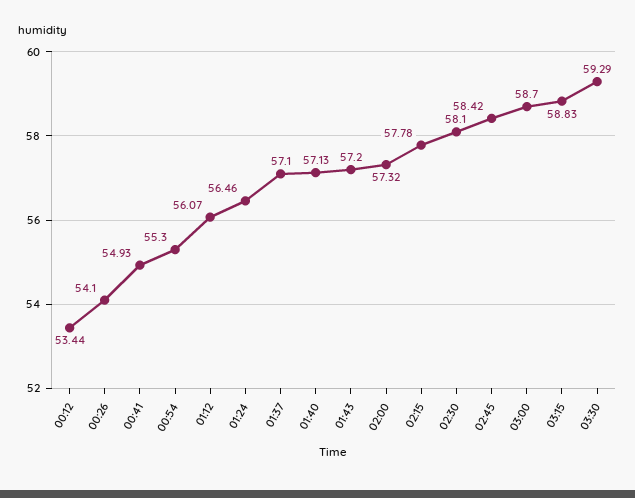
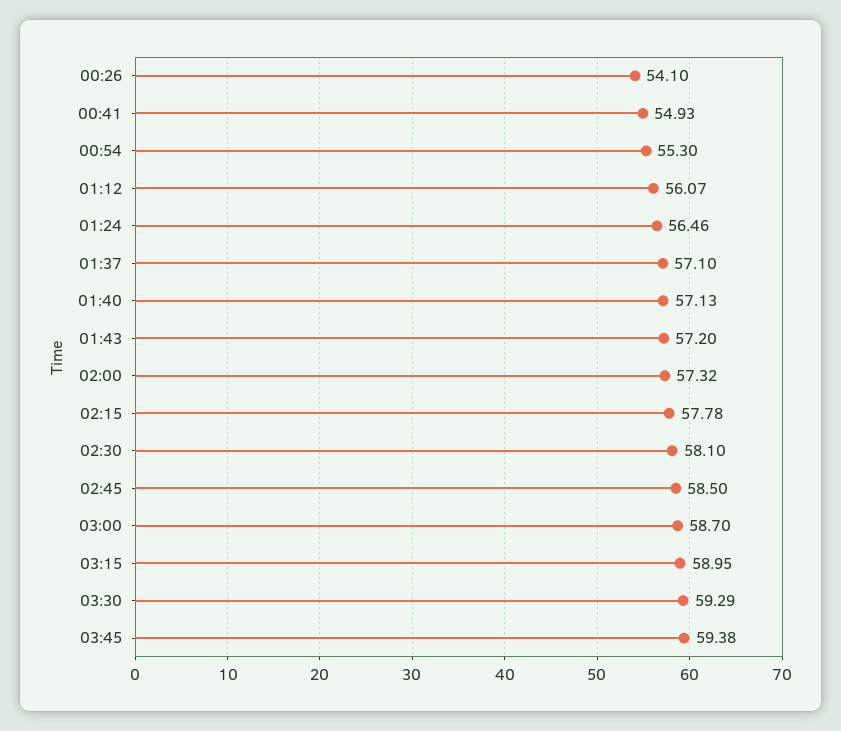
00:12: 53.44 -> none
02:45: 58.42 -> 58.5
03:15: 58.83 -> 58.95
03:45: none -> 59.38

